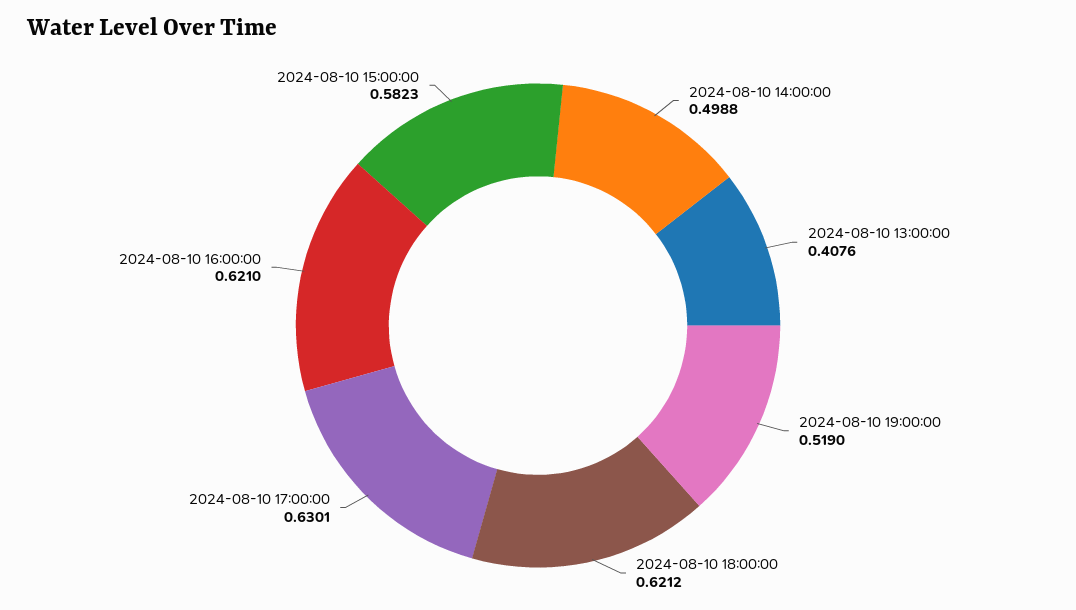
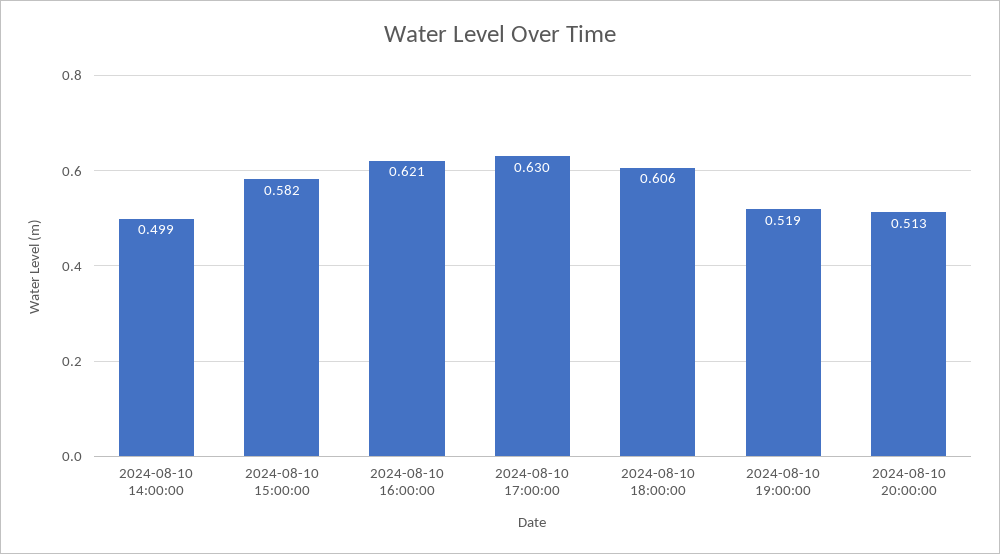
2024-08-10 13:00:00: 0.4076 -> none
2024-08-10 18:00:00: 0.6212 -> 0.606
2024-08-10 20:00:00: none -> 0.513

